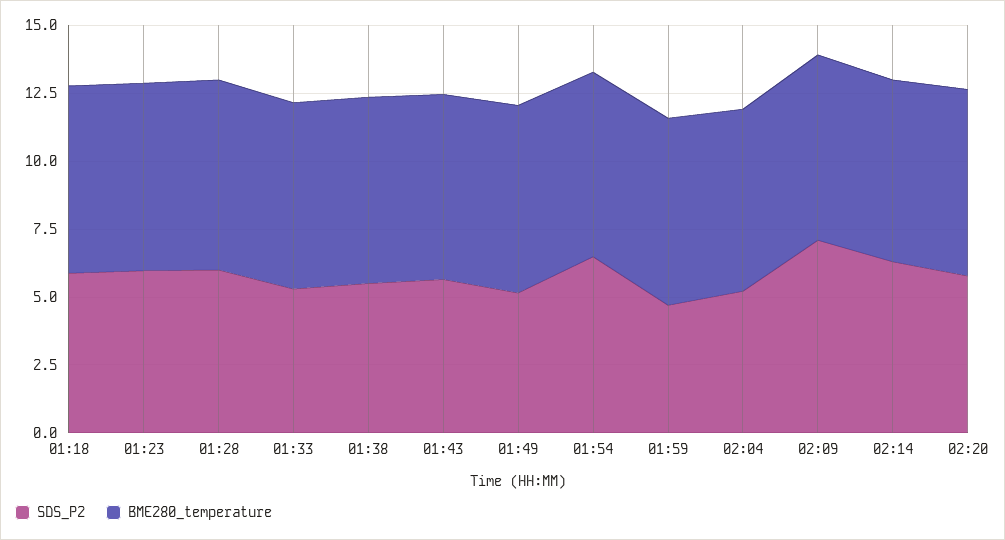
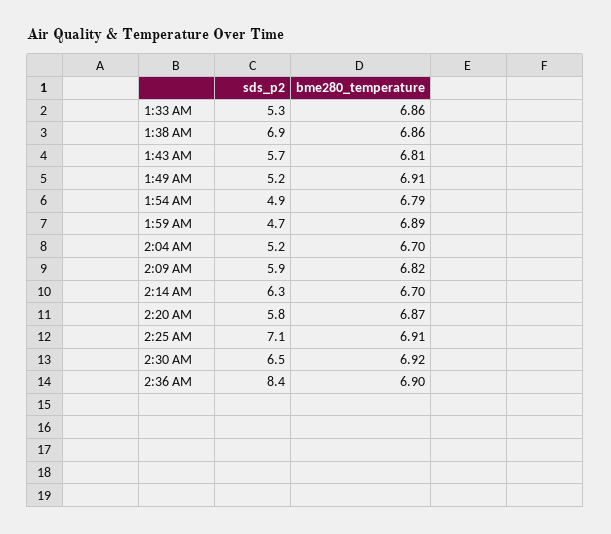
SDS_P2, 01:18: 6 -> none
BME280_temperature, 01:18: 7 -> none
SDS_P2, 01:23: 6 -> none
BME280_temperature, 01:23: 7 -> none
SDS_P2, 01:28: 6 -> none
BME280_temperature, 01:28: 7 -> none
SDS_P2, 01:38: 5.5 -> 6.9
SDS_P2, 01:54: 6.5 -> 4.9
SDS_P2, 02:09: 7 -> 5.9
SDS_P2, 2:25 AM: none -> 7.1
BME280_temperature, 2:25 AM: none -> 6.91
SDS_P2, 2:30 AM: none -> 6.5
BME280_temperature, 2:30 AM: none -> 6.92
SDS_P2, 2:36 AM: none -> 8.4
BME280_temperature, 2:36 AM: none -> 6.9

